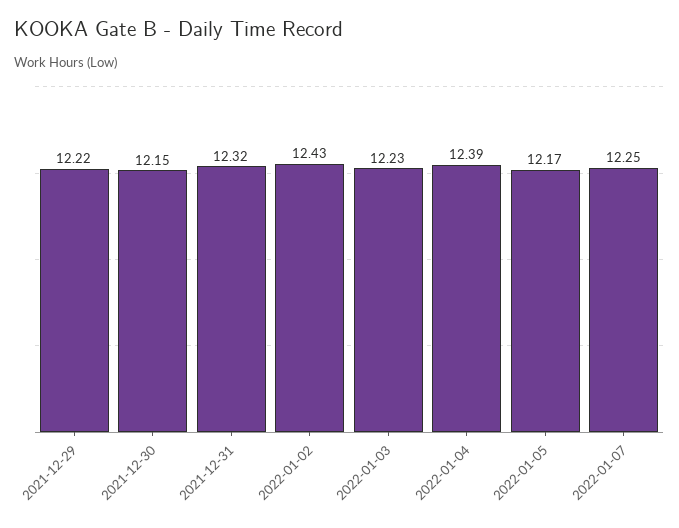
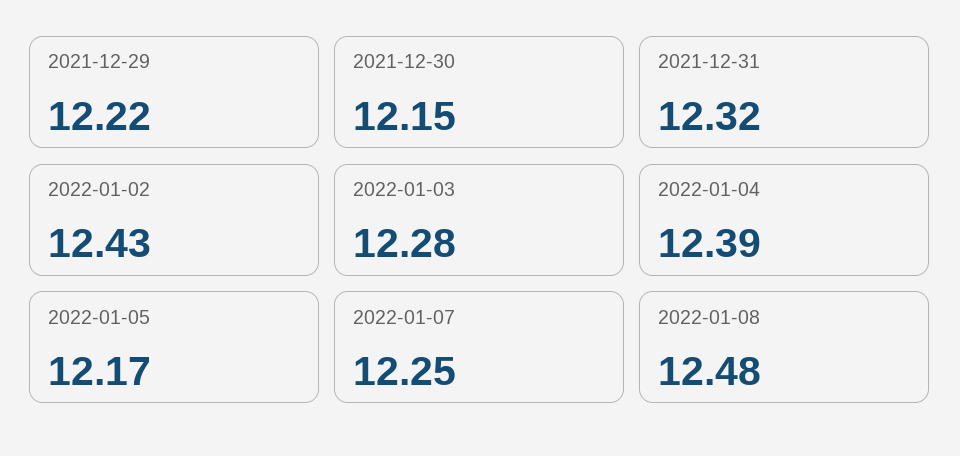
2022-01-03: 12.23 -> 12.28
2022-01-08: none -> 12.48

